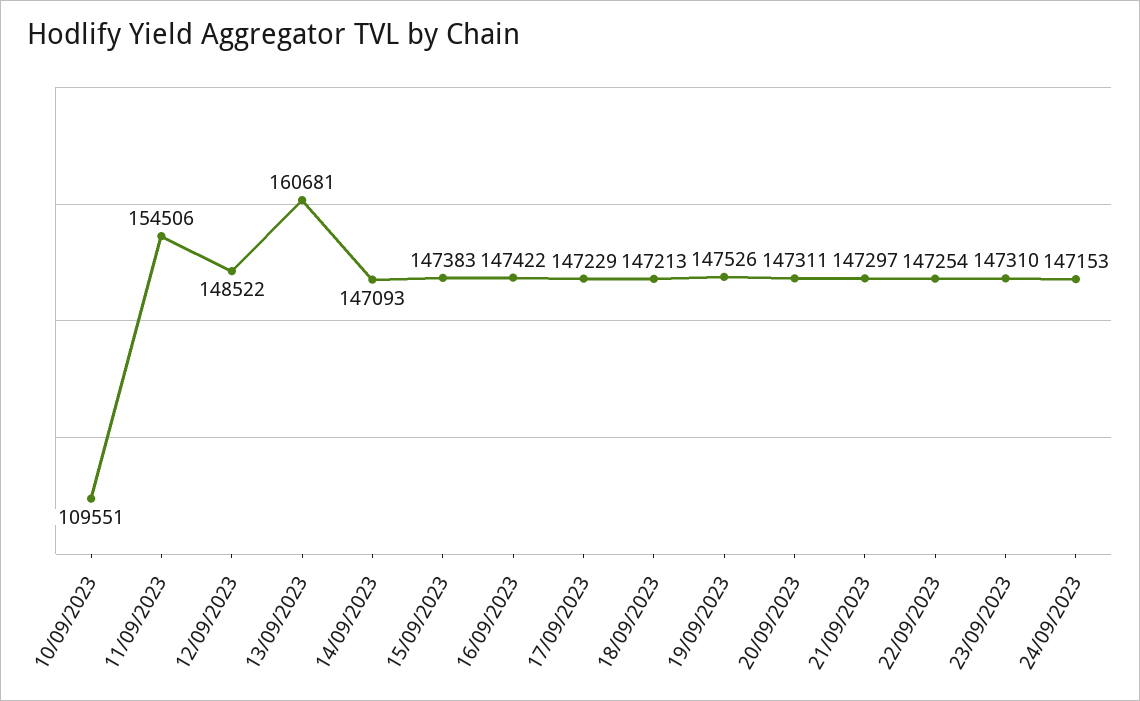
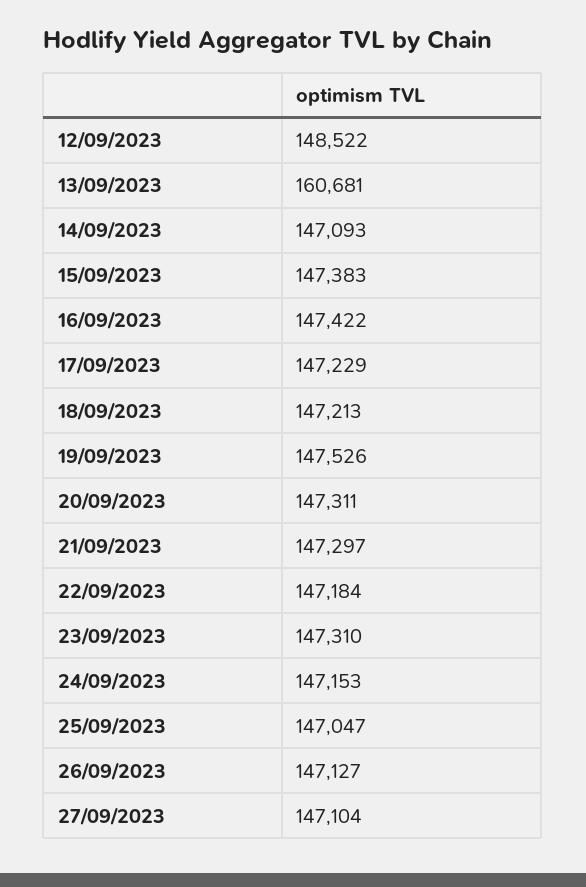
10/09/2023: 109551 -> none
11/09/2023: 154506 -> none
22/09/2023: 147254 -> 147184
25/09/2023: none -> 147047
26/09/2023: none -> 147127
27/09/2023: none -> 147104

